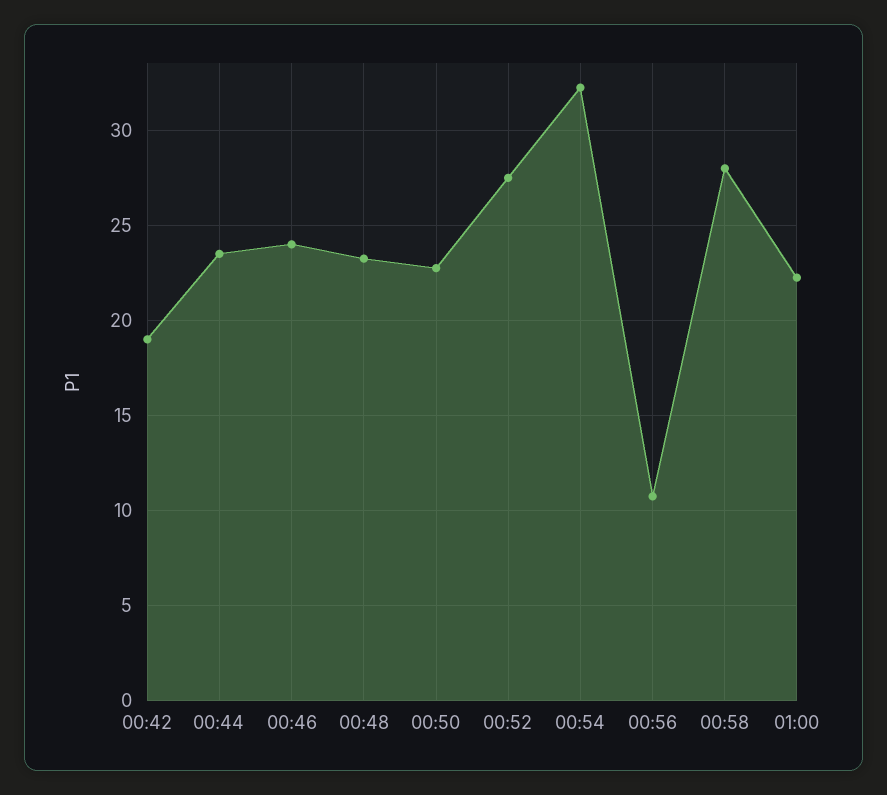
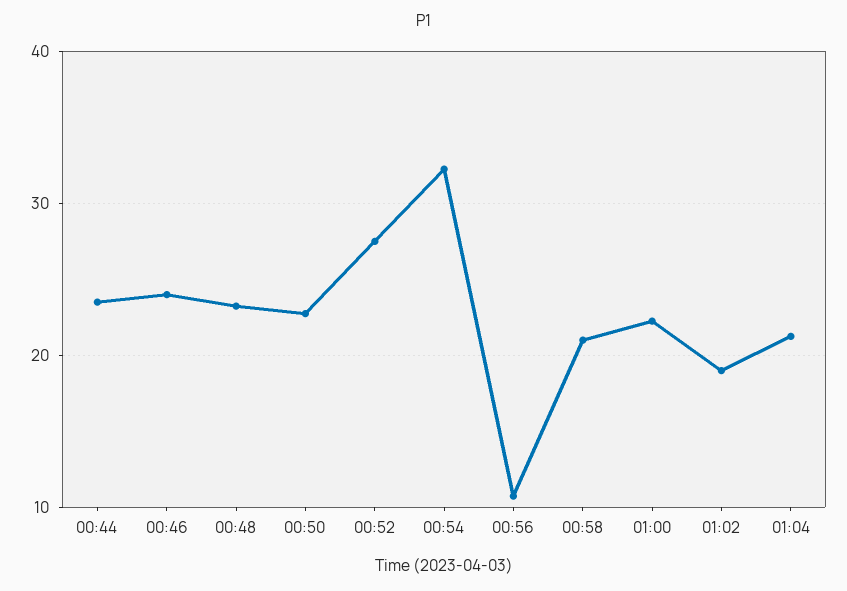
00:42: 19 -> none
00:58: 28 -> 21
01:02: none -> 19
01:04: none -> 21

